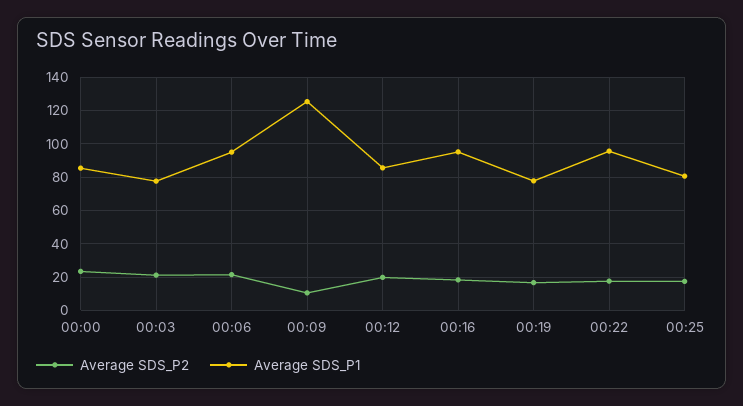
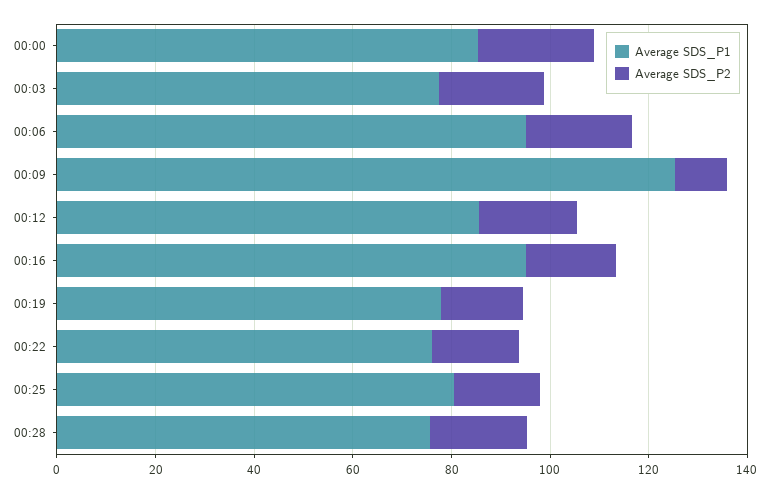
Average SDS_P1, 00:22: 95 -> 75
Average SDS_P1, 00:28: none -> 75
Average SDS_P2, 00:28: none -> 20

